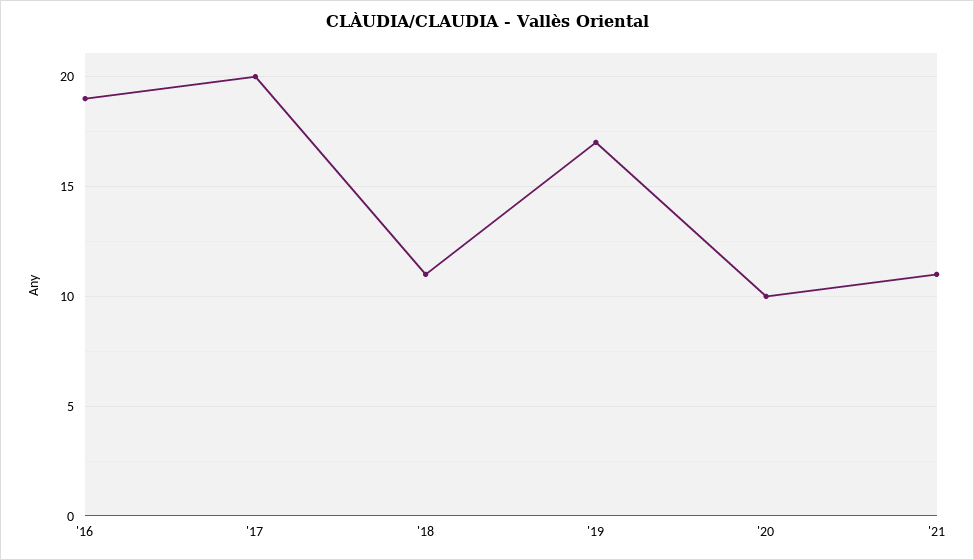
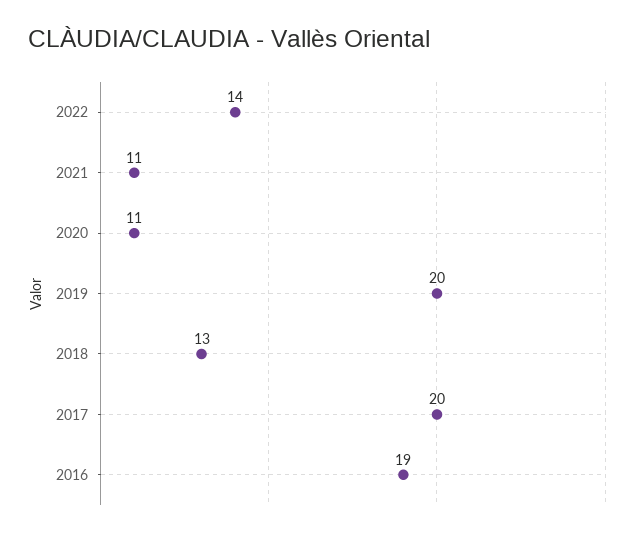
'18: 11 -> 13
'19: 17 -> 20
'20: 10 -> 11
2022: none -> 14

